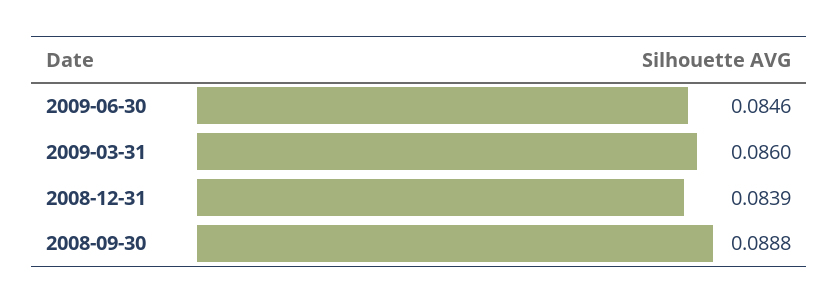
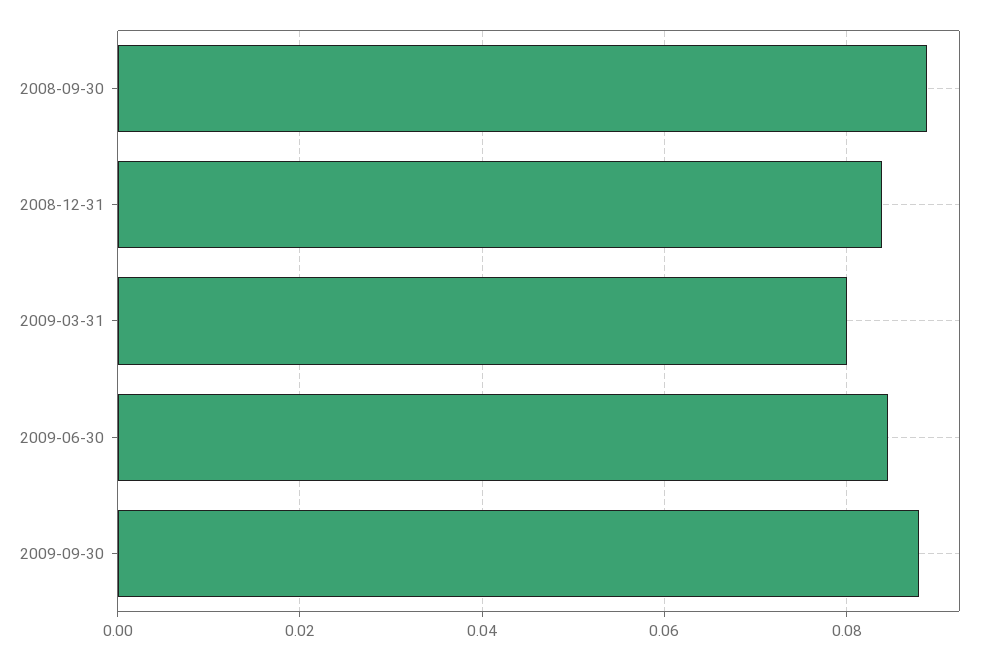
2009-03-31: 0.086 -> 0.08
2009-09-30: none -> 0.088

